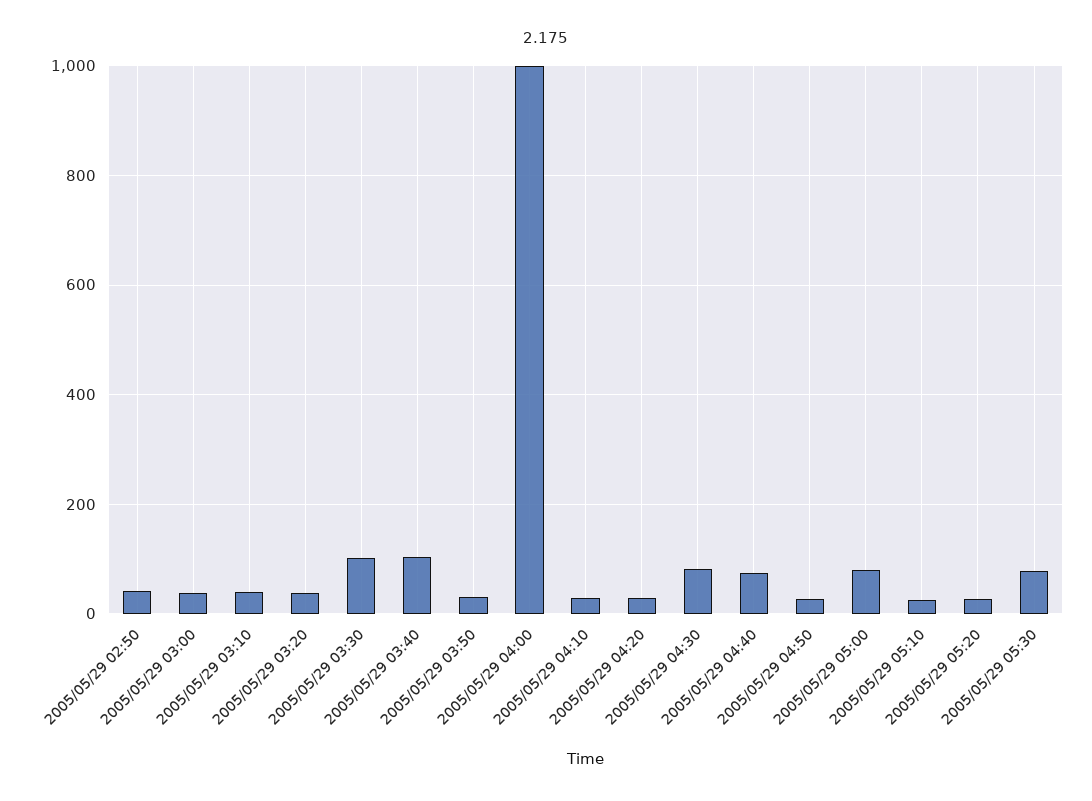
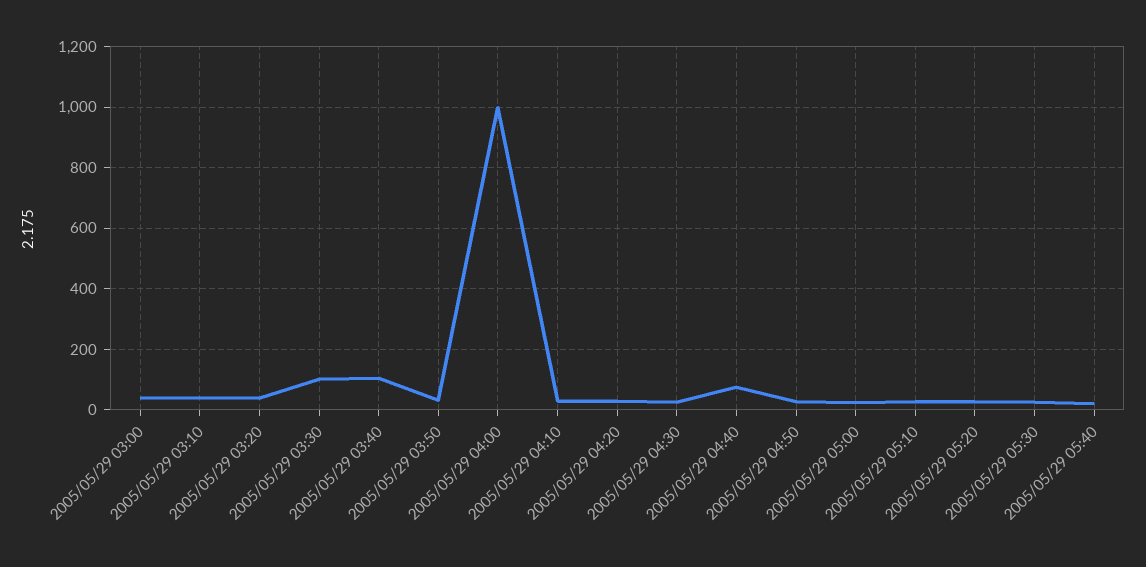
2005/05/29 02:50: 40 -> none
2005/05/29 04:30: 80 -> 20
2005/05/29 05:00: 80 -> 20
2005/05/29 05:30: 80 -> 20
2005/05/29 05:40: none -> 20

